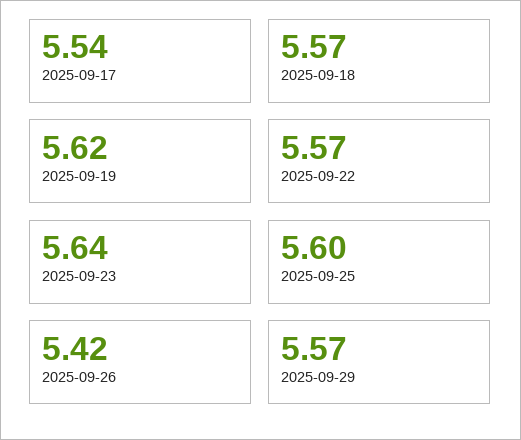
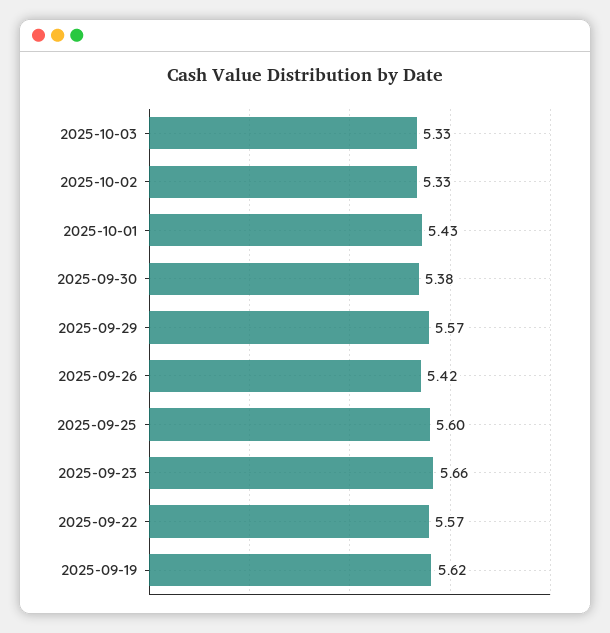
2025-09-17: 5.54 -> none
2025-09-18: 5.57 -> none
2025-09-23: 5.64 -> 5.66
2025-10-03: none -> 5.33
2025-10-02: none -> 5.33
2025-10-01: none -> 5.43
2025-09-30: none -> 5.38

